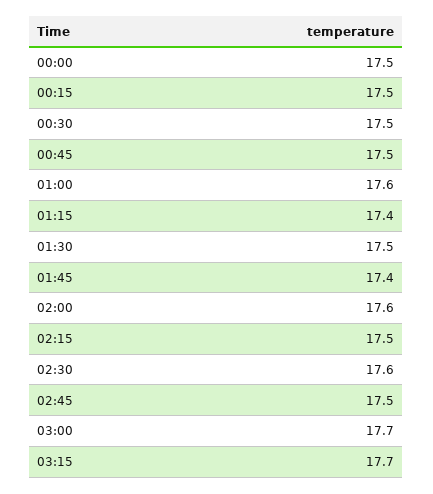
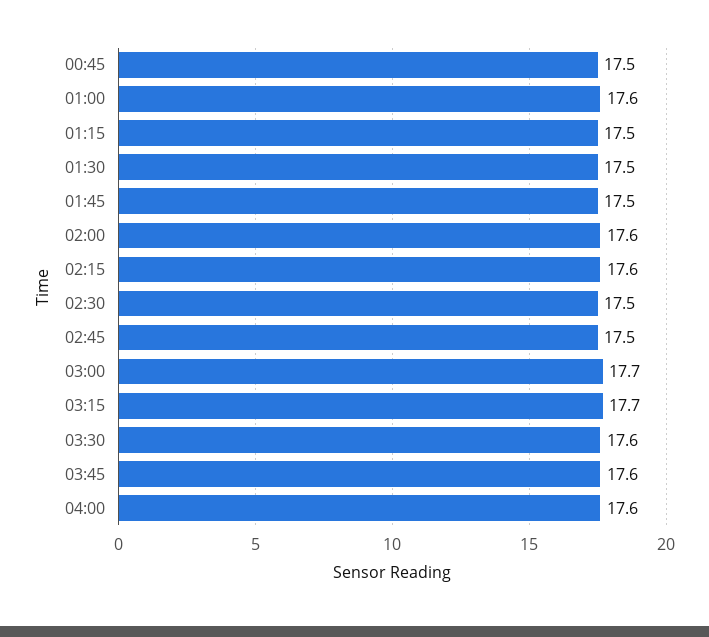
00:00: 17.5 -> none
00:15: 17.5 -> none
00:30: 17.5 -> none
01:15: 17.4 -> 17.5
01:45: 17.4 -> 17.5
02:15: 17.5 -> 17.6
02:30: 17.6 -> 17.5
03:30: none -> 17.6
03:45: none -> 17.6
04:00: none -> 17.6

